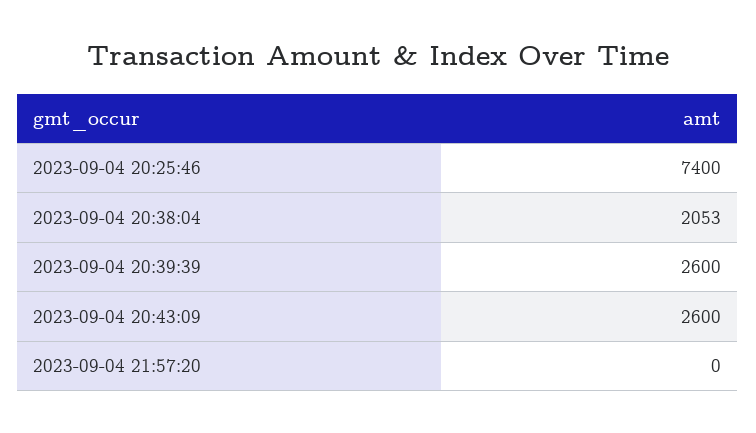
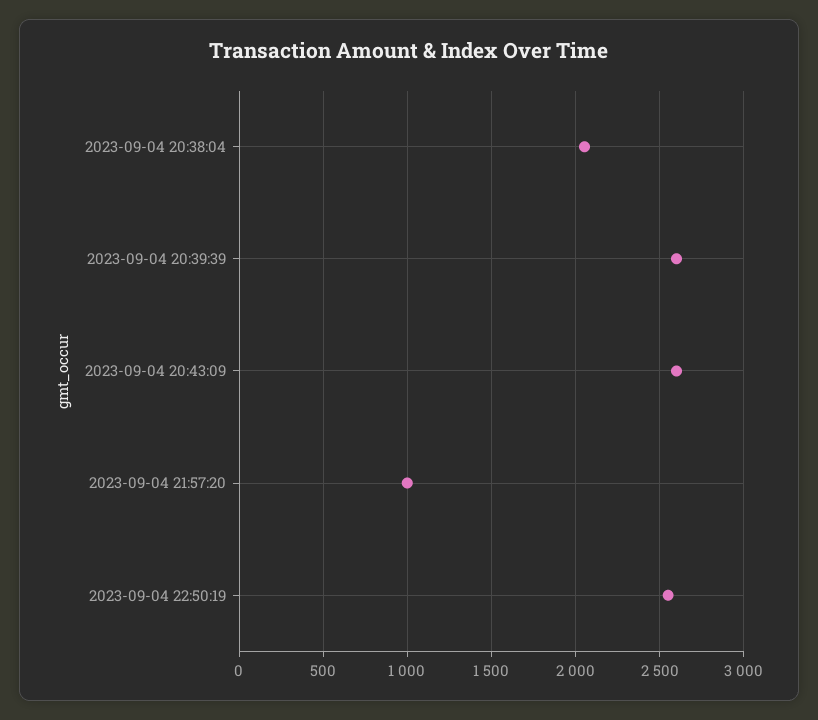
2023-09-04 20:25:46: 7400 -> none
2023-09-04 21:57:20: 0 -> 1000
2023-09-04 22:50:19: none -> 2550

